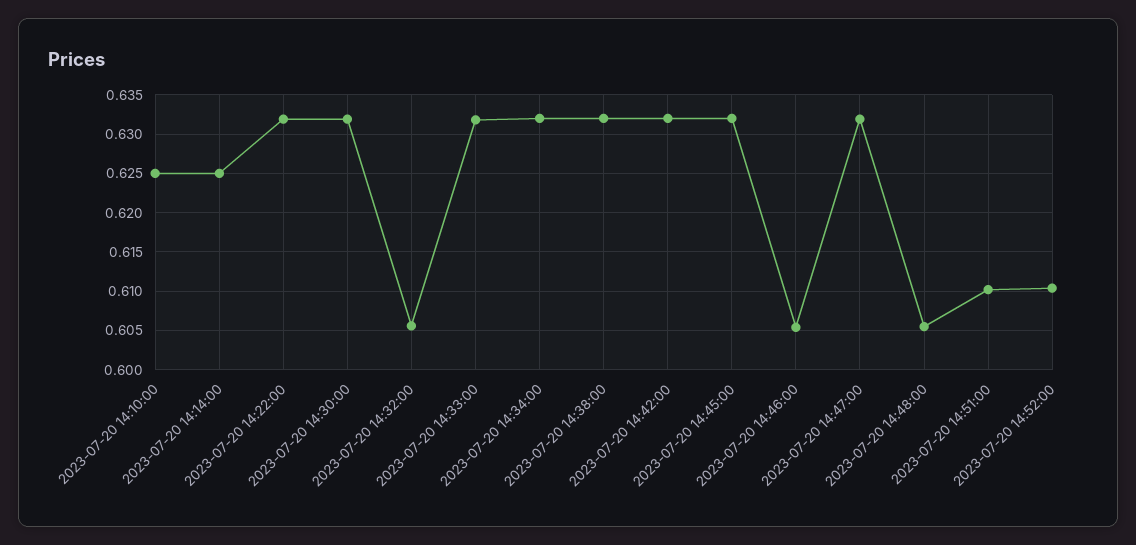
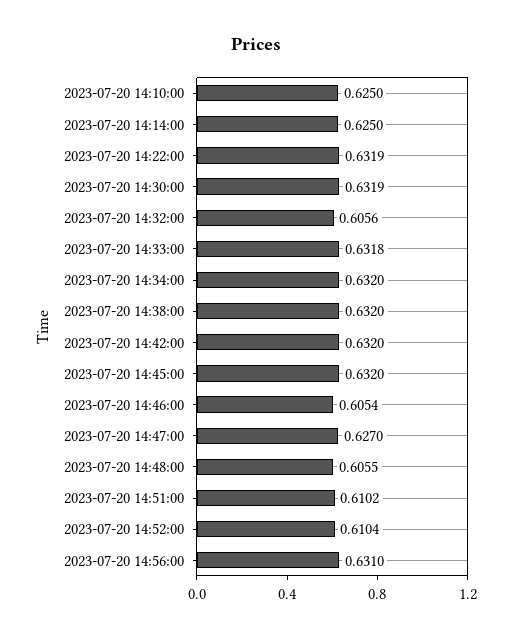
2023-07-20 14:47:00: 0.632 -> 0.627
2023-07-20 14:56:00: none -> 0.631

